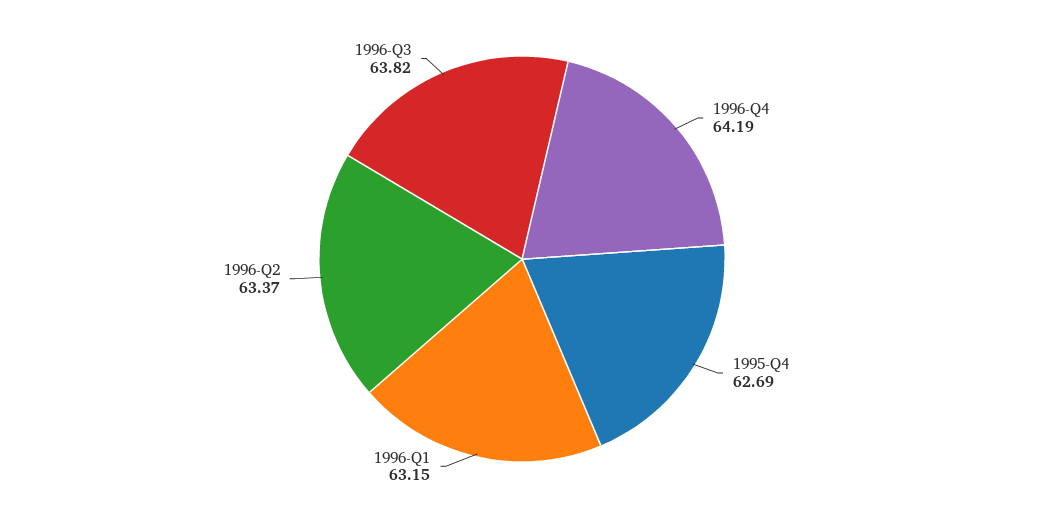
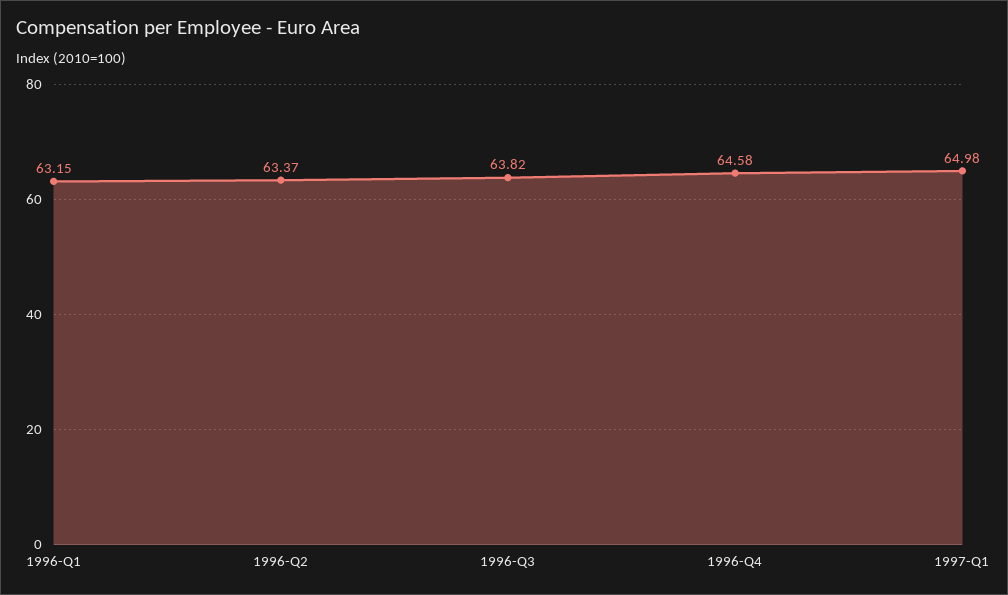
1996-Q4: 64.19 -> 64.58
1995-Q4: 62.69 -> none
1997-Q1: none -> 64.98

